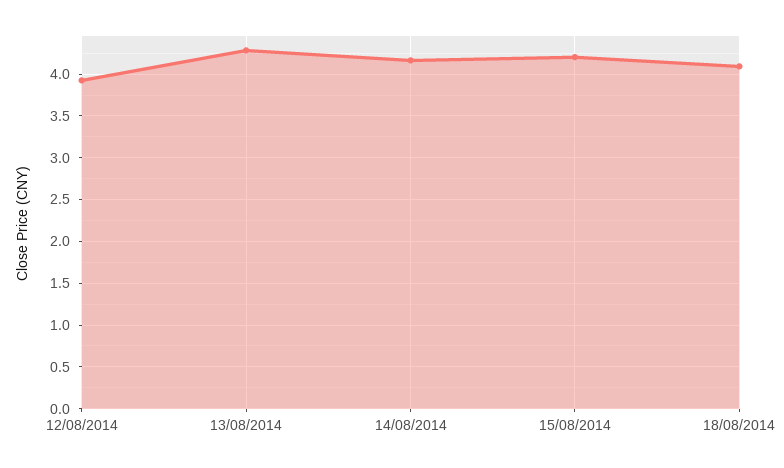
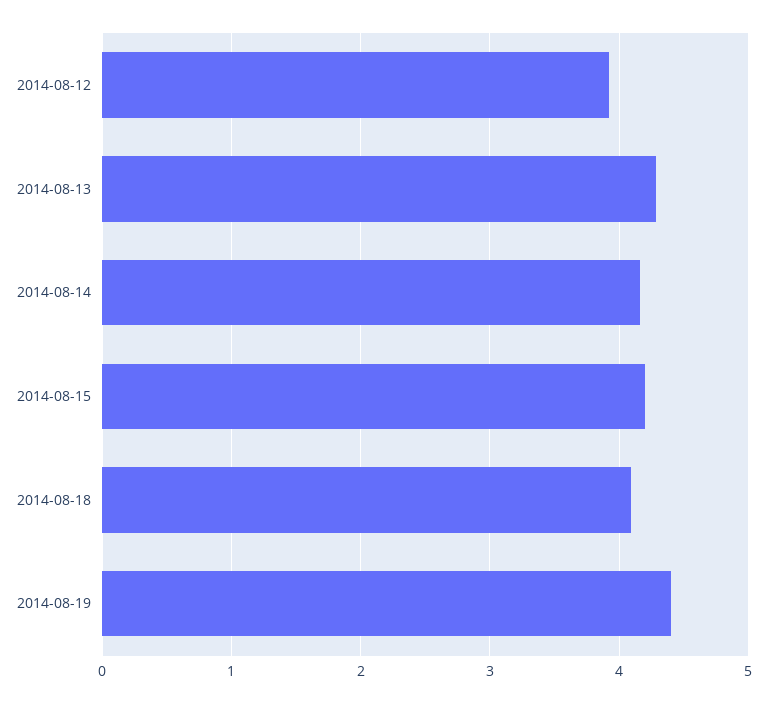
2014-08-19: none -> 4.4

